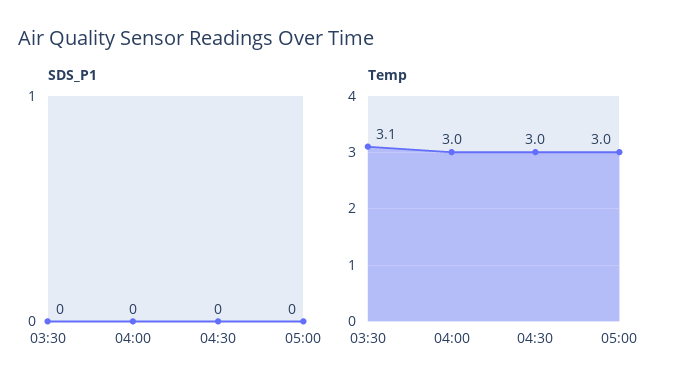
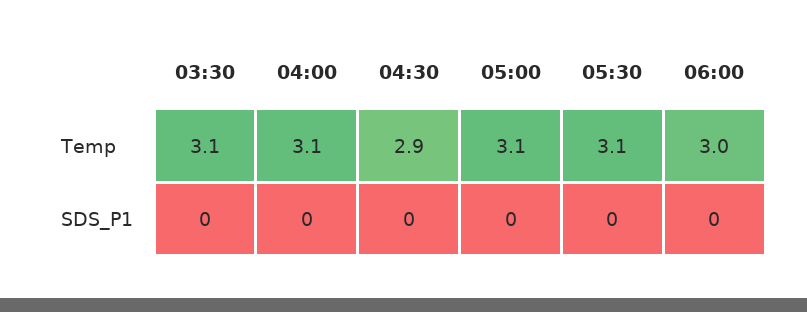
Temp, 04:00: 3 -> 3.1
Temp, 04:30: 3 -> 2.9
Temp, 05:00: 3 -> 3.1
Temp, 05:30: none -> 3.1
Temp, 06:00: none -> 3
SDS_P1, 05:30: none -> 0
SDS_P1, 06:00: none -> 0

